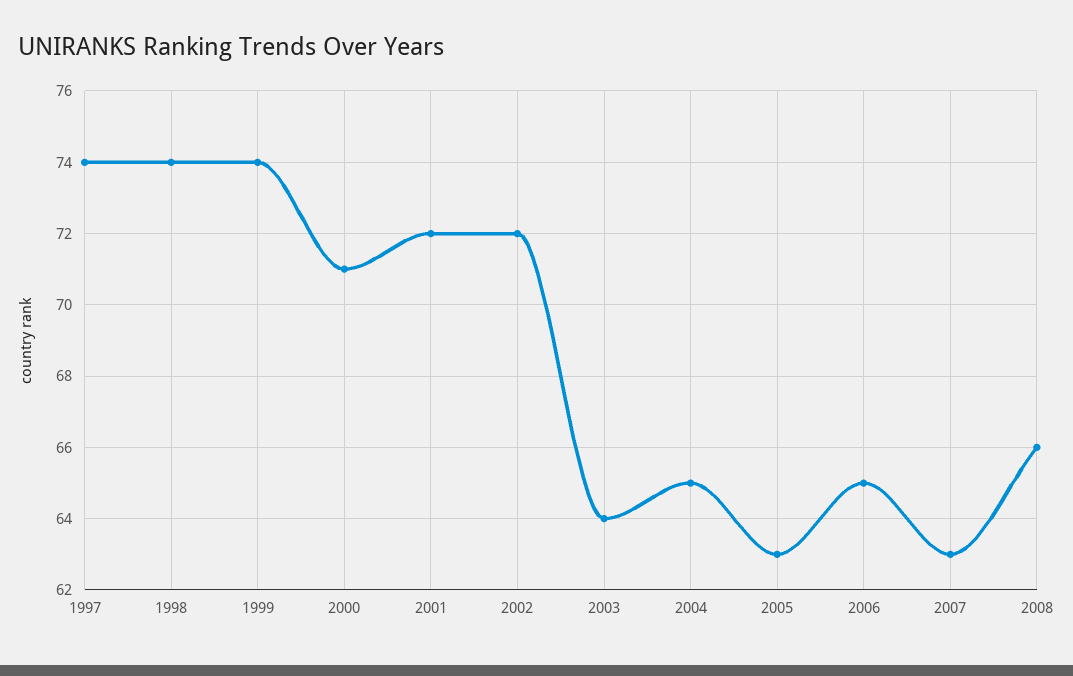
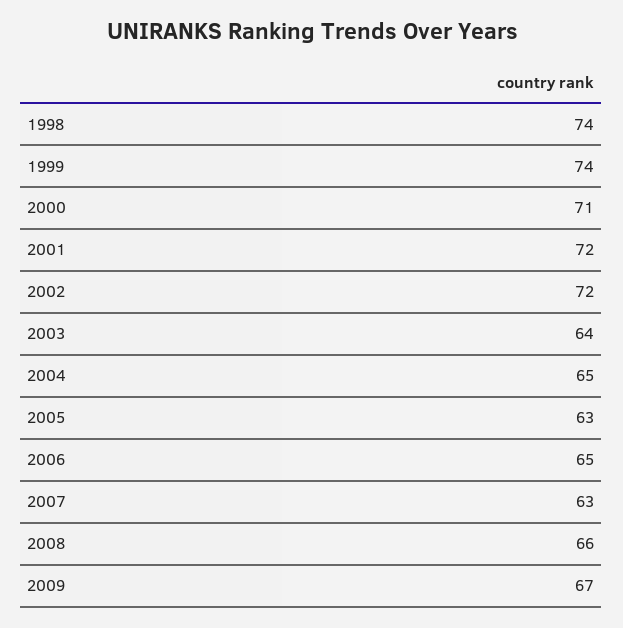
1997: 74 -> none
2009: none -> 67

